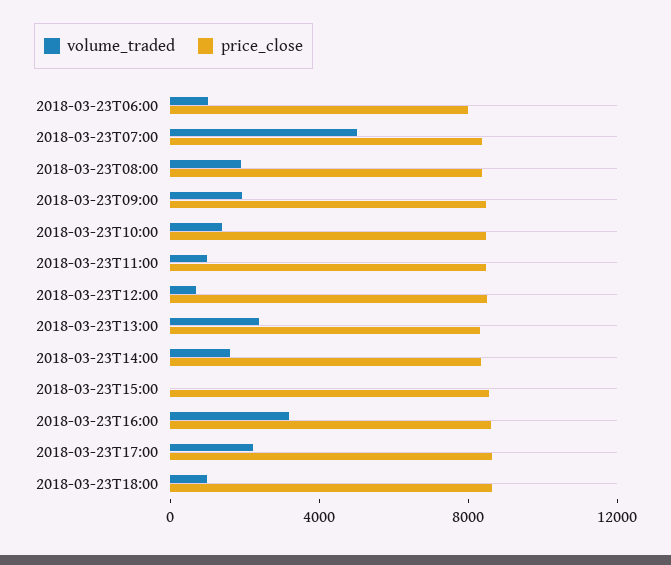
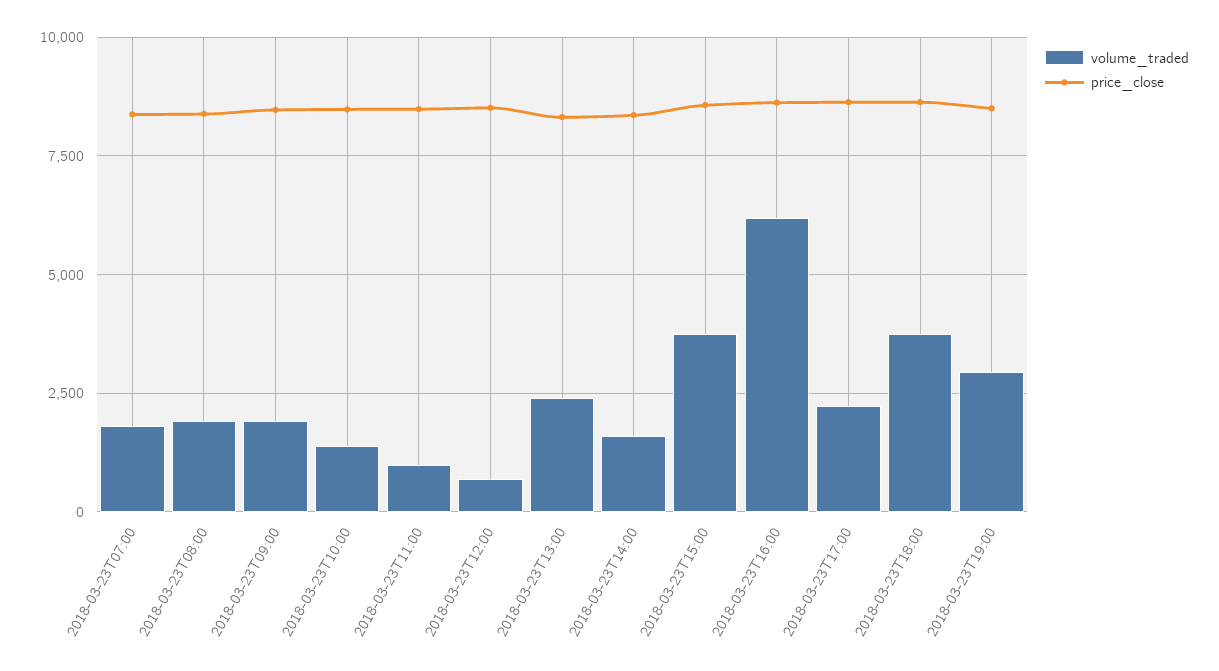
volume_traded, 2018-03-23T06:00: 1000 -> none
price_close, 2018-03-23T06:00: 8000 -> none
volume_traded, 2018-03-23T07:00: 5000 -> 1750
volume_traded, 2018-03-23T15:00: 0 -> 3750
volume_traded, 2018-03-23T16:00: 3000 -> 6250
volume_traded, 2018-03-23T18:00: 1000 -> 3750
volume_traded, 2018-03-23T19:00: none -> 3000
price_close, 2018-03-23T19:00: none -> 8500

